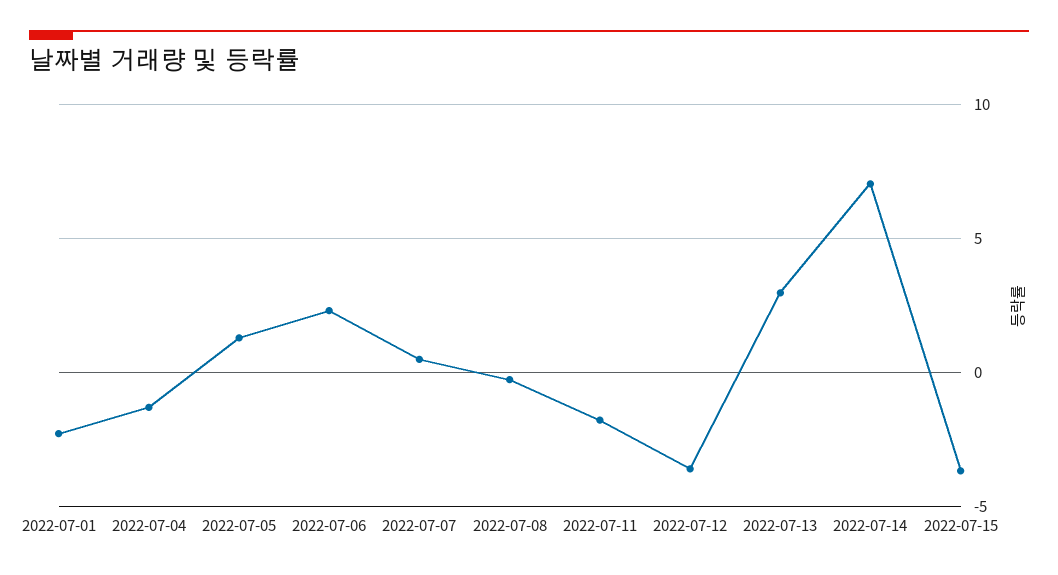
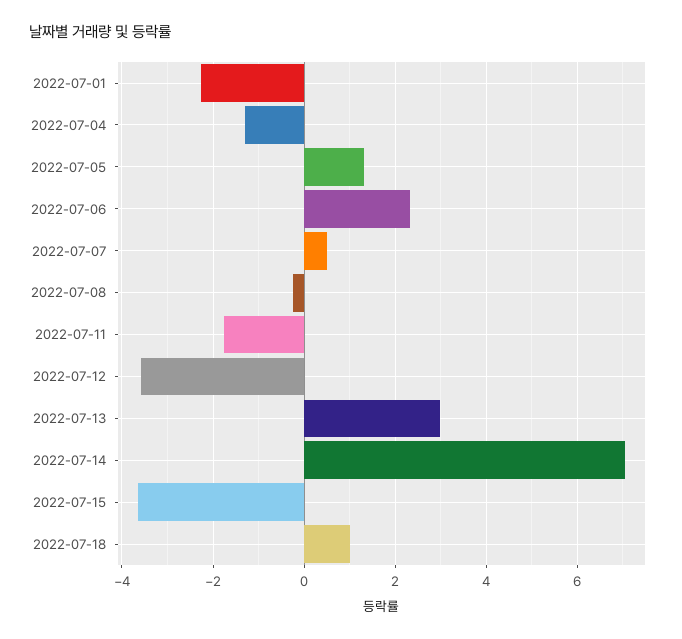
2022-07-18: none -> 1

